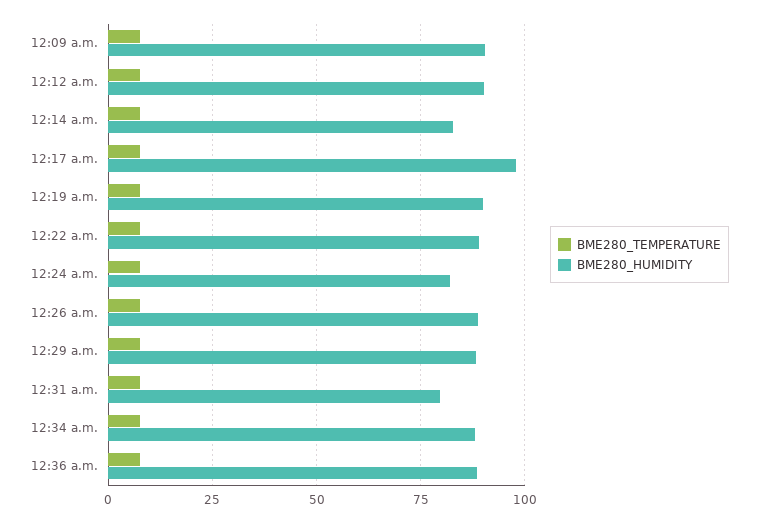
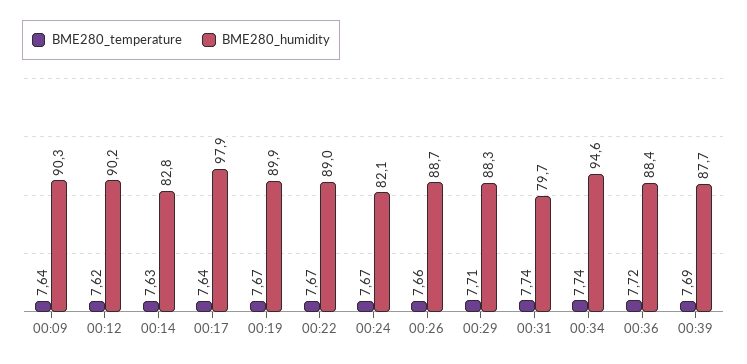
BME280_HUMIDITY, 12:34 a.m.: 87.5 -> 94.6
BME280_TEMPERATURE, 00:39: none -> 7.69
BME280_HUMIDITY, 00:39: none -> 87.7

